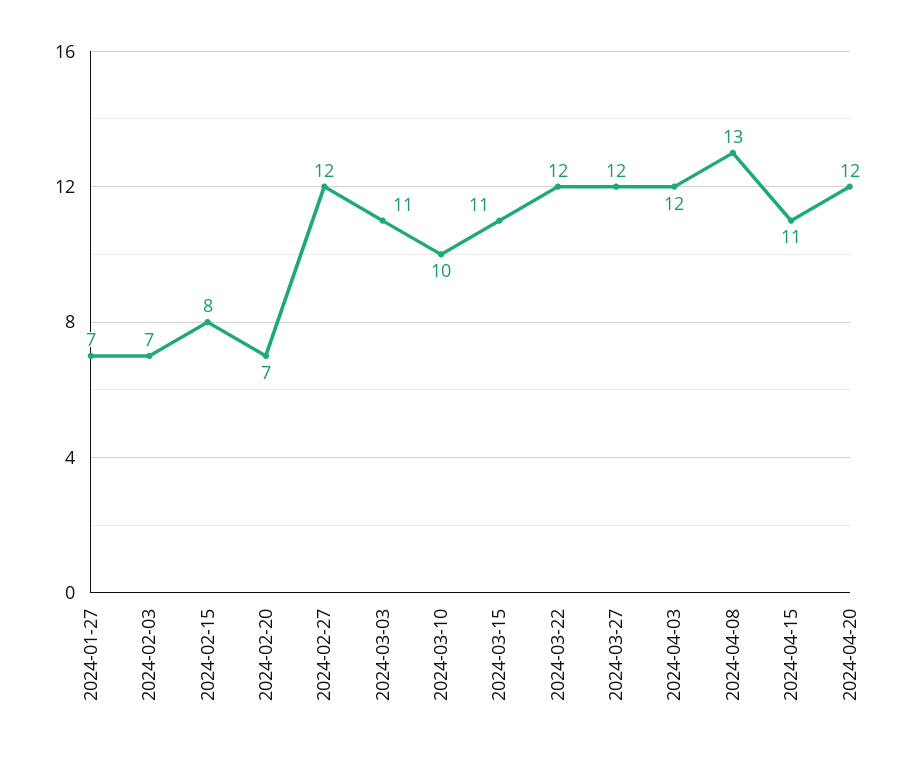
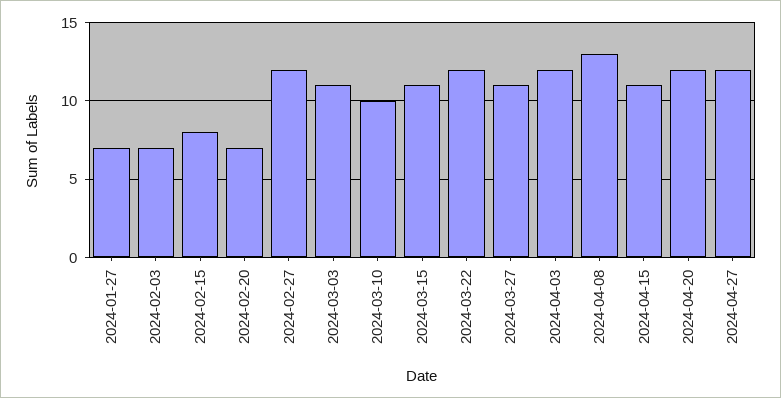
2024-03-27: 12 -> 11
2024-04-27: none -> 12

